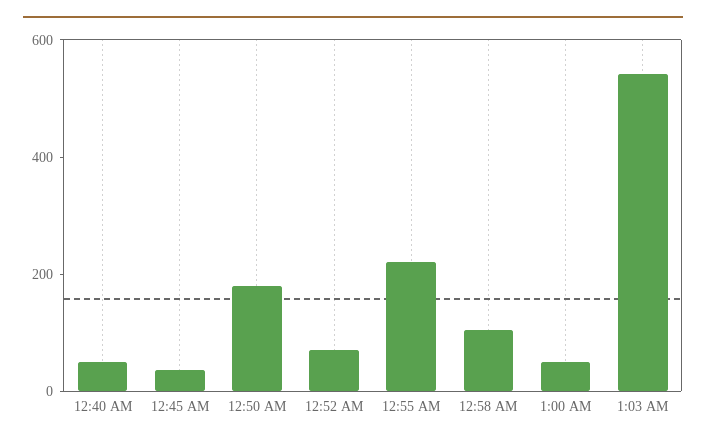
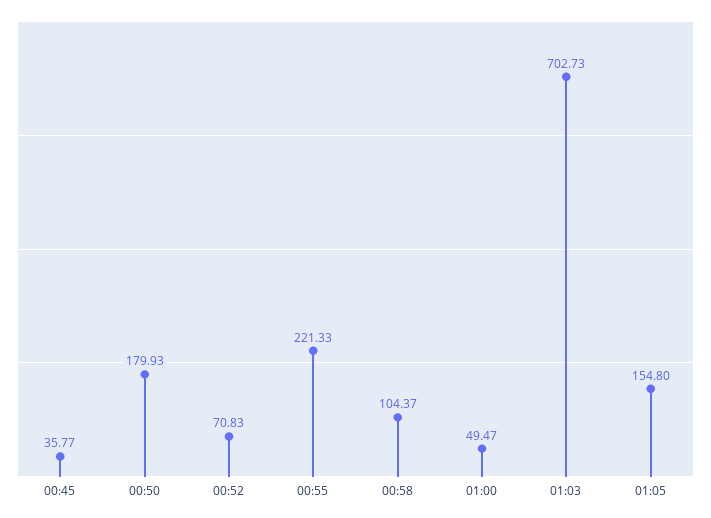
12:40 AM: 50 -> none
1:03 AM: 550 -> 702.73
01:05: none -> 154.8

